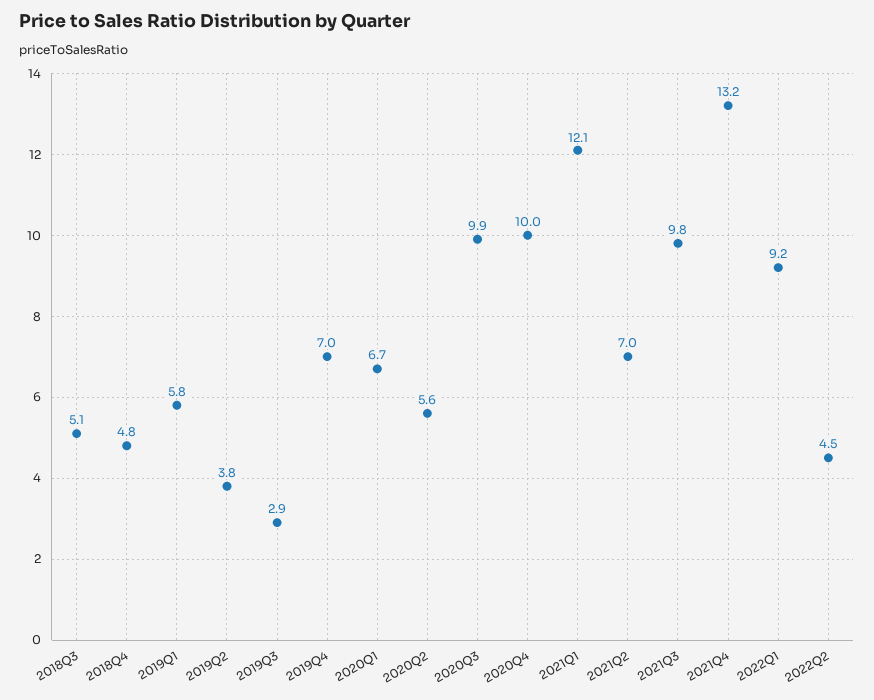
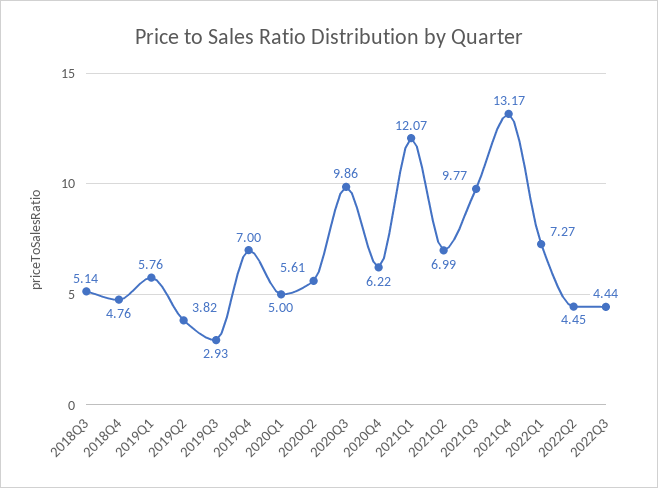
2020Q1: 6.7 -> 5
2020Q4: 10 -> 6.22
2022Q1: 9.2 -> 7.27
2022Q3: none -> 4.44

